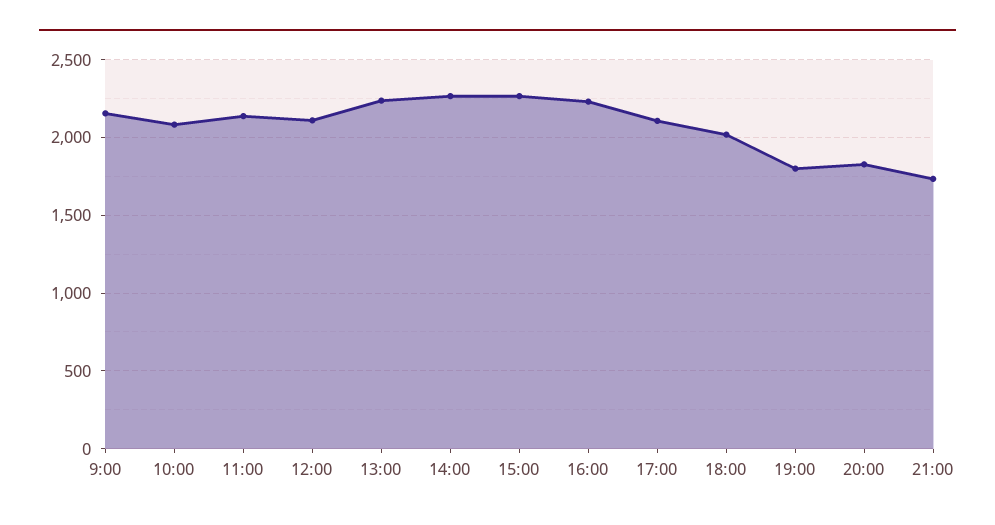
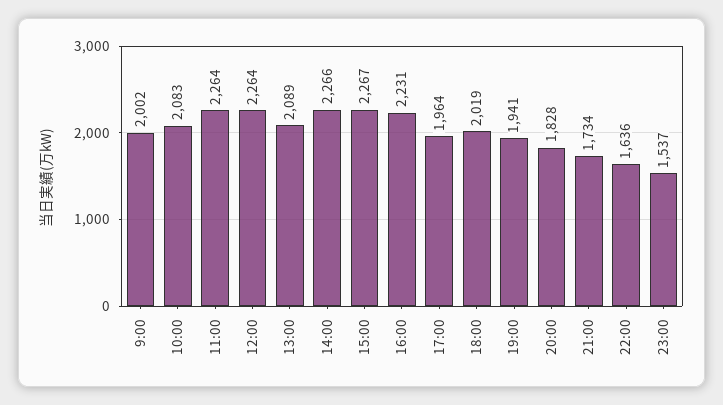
9:00: 2150 -> 2002
11:00: 2150 -> 2264
12:00: 2100 -> 2264
13:00: 2250 -> 2089
17:00: 2100 -> 1964
19:00: 1800 -> 1941
22:00: none -> 1636
23:00: none -> 1537

